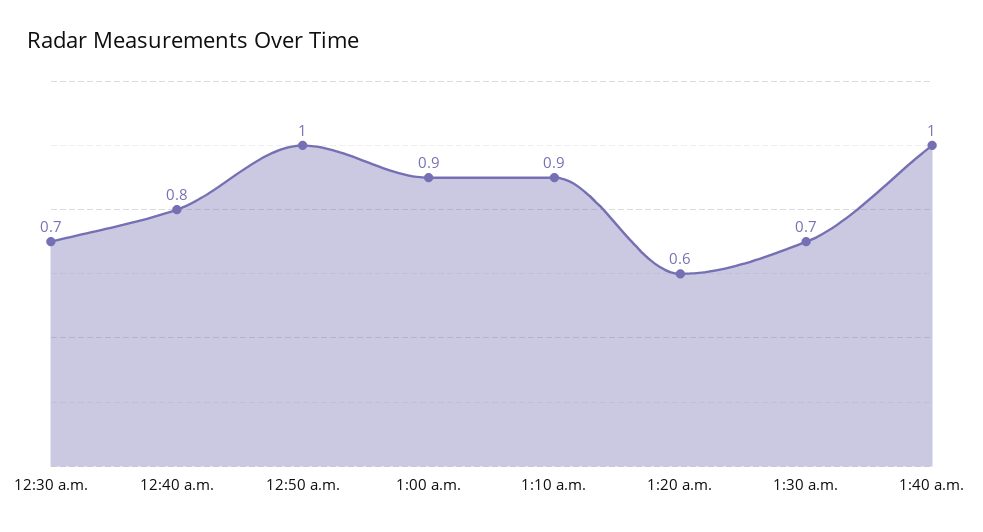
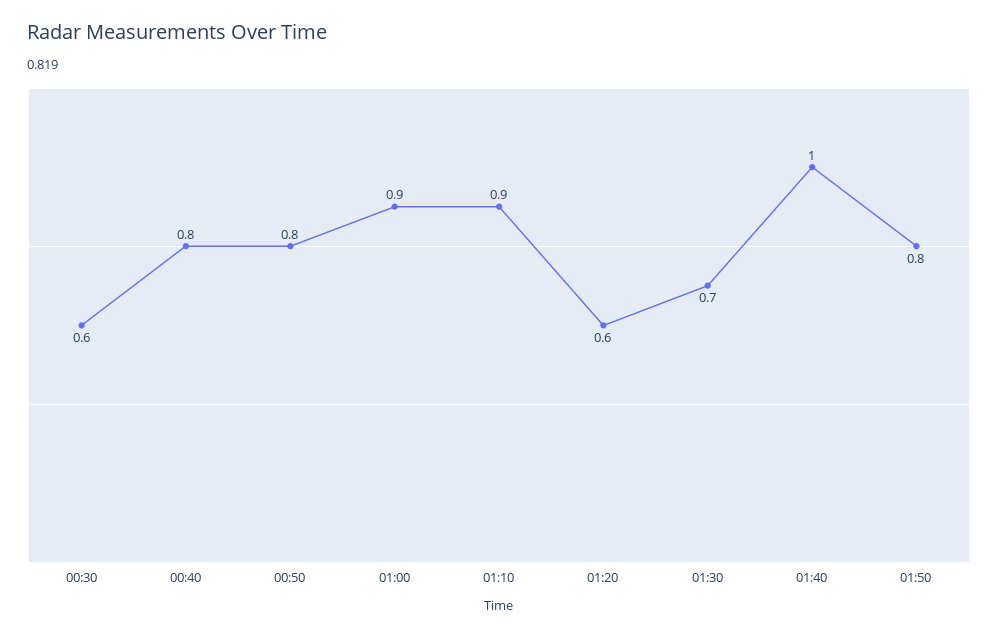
12:30 a.m.: 0.7 -> 0.6
12:50 a.m.: 1 -> 0.8
01:50: none -> 0.8

